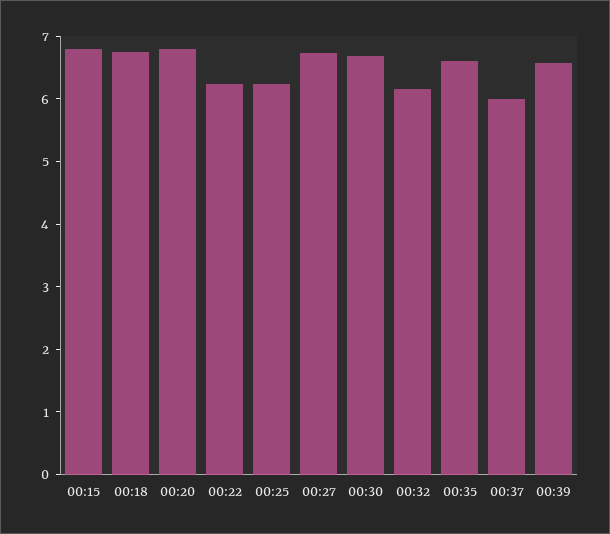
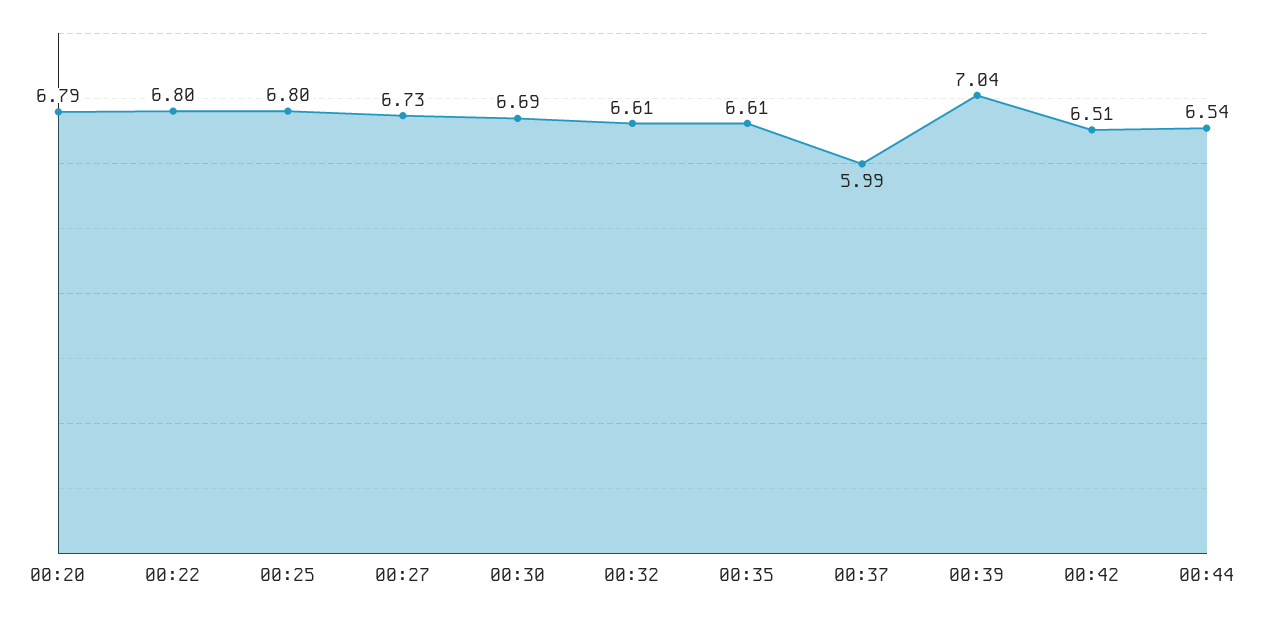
00:15: 6.8 -> none
00:18: 6.8 -> none
00:22: 6.2 -> 6.8
00:25: 6.2 -> 6.8
00:32: 6.2 -> 6.61
00:39: 6.6 -> 7.04
00:42: none -> 6.51
00:44: none -> 6.54

